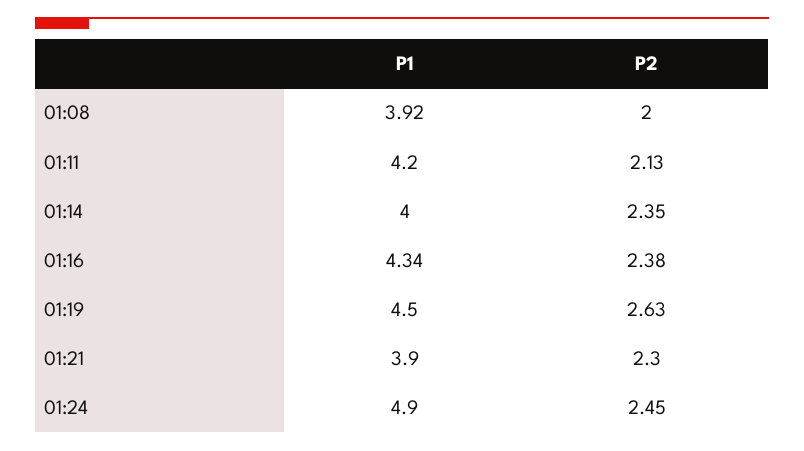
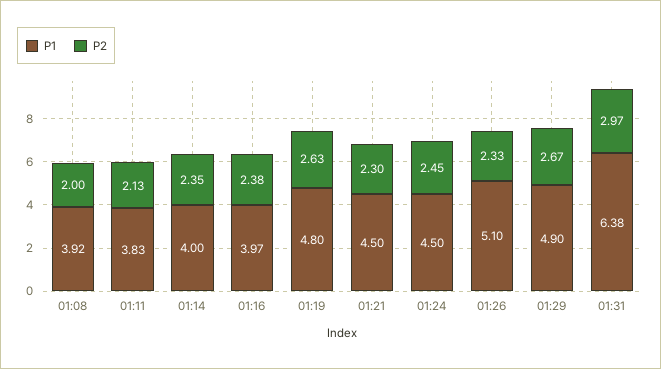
P1, 01:11: 4.2 -> 3.83
P1, 01:16: 4.34 -> 3.97
P1, 01:19: 4.5 -> 4.8
P1, 01:21: 3.9 -> 4.5
P1, 01:24: 4.9 -> 4.5
P1, 01:26: none -> 5.1
P2, 01:26: none -> 2.33
P1, 01:29: none -> 4.9
P2, 01:29: none -> 2.67
P1, 01:31: none -> 6.38
P2, 01:31: none -> 2.97

